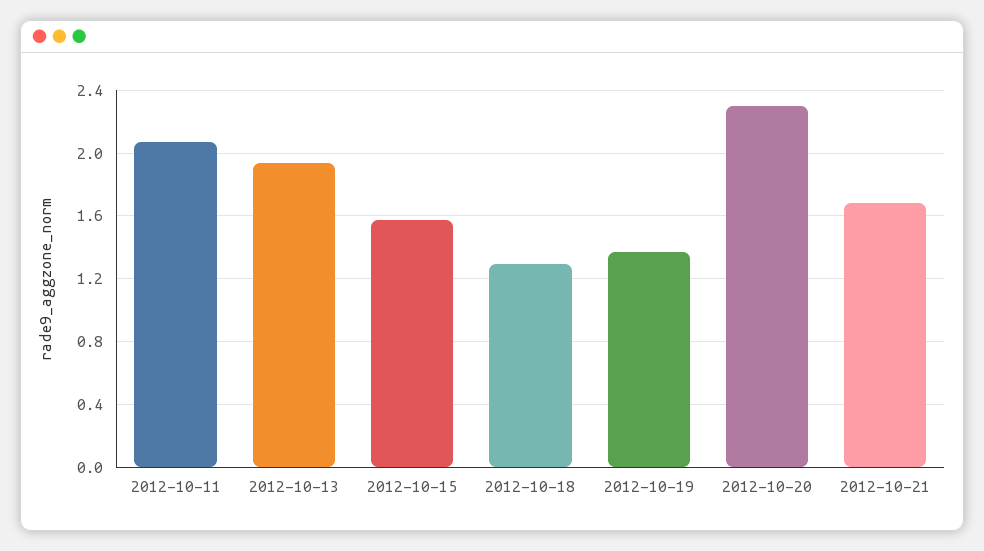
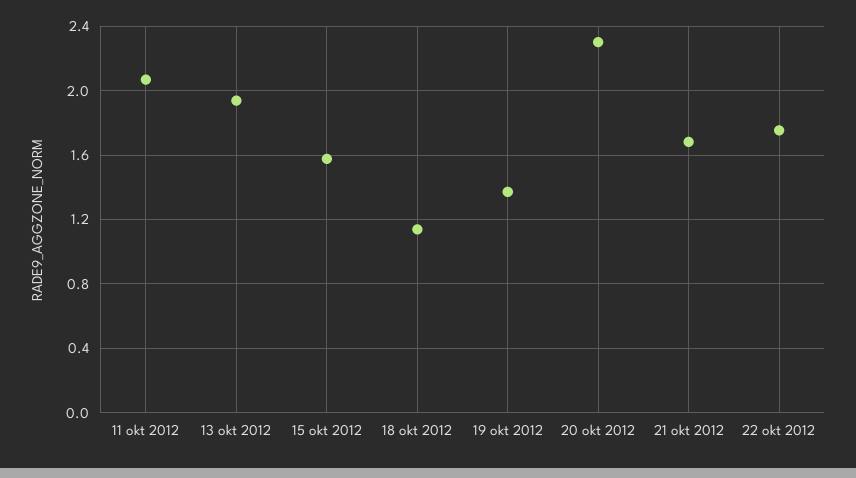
2012-10-18: 1.3 -> 1.15
22 okt 2012: none -> 1.75

